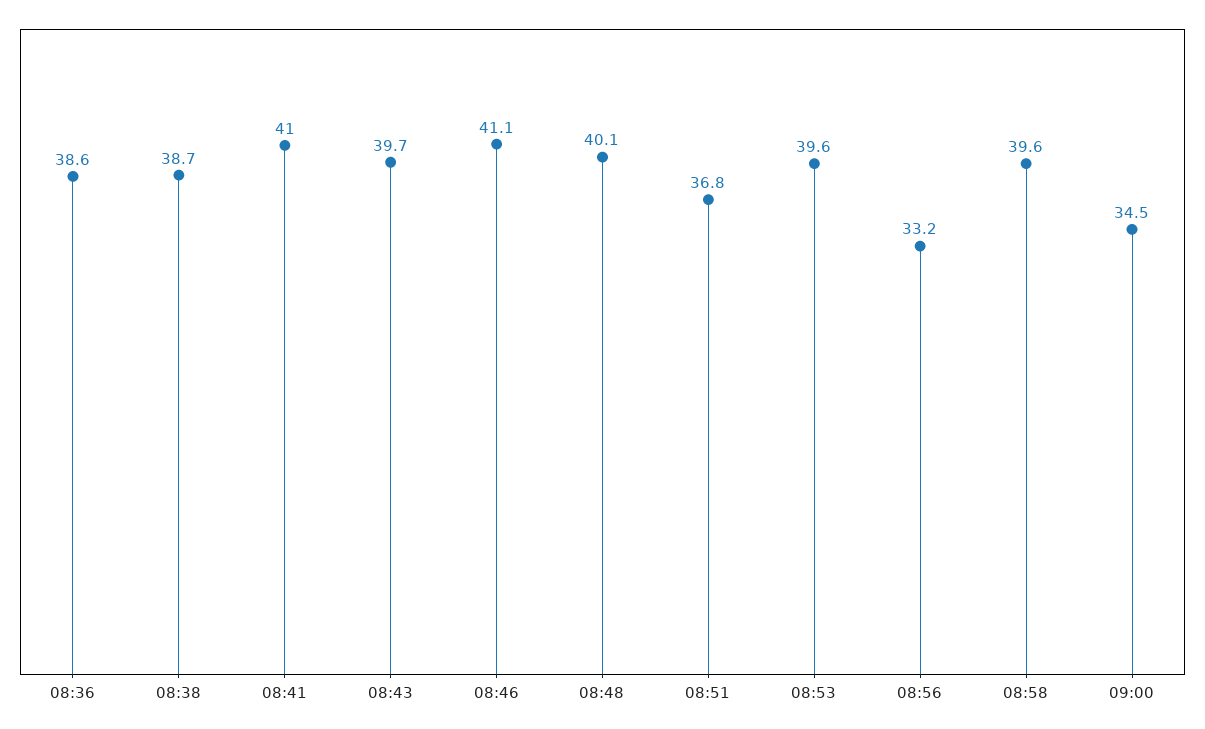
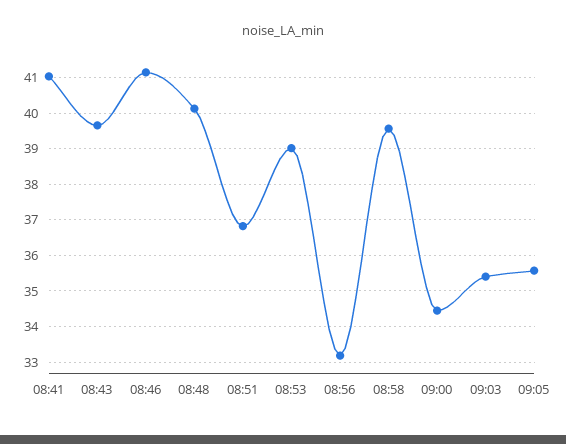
08:36: 38.6 -> none
08:38: 38.7 -> none
08:53: 39.6 -> 39
09:03: none -> 35.4
09:05: none -> 35.6

